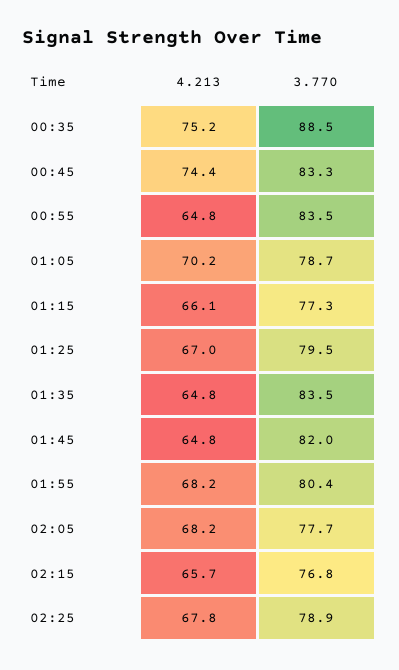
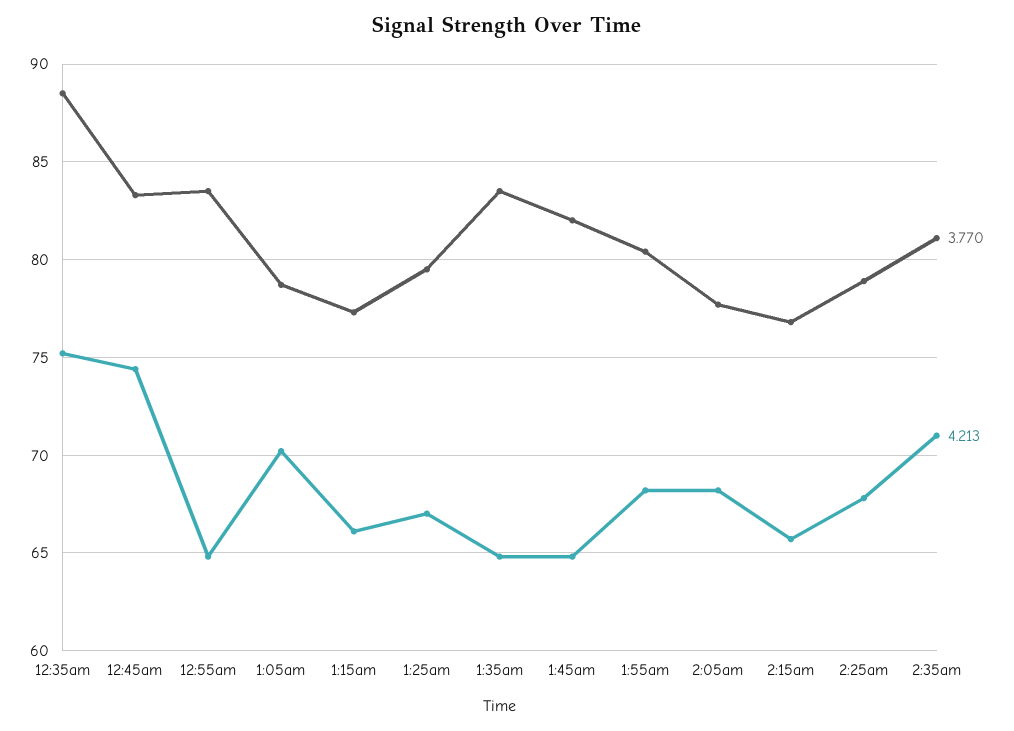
3.770, 2:35am: none -> 81
4.213, 2:35am: none -> 71

